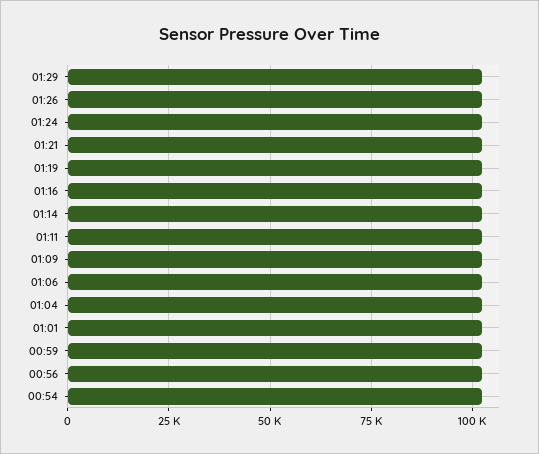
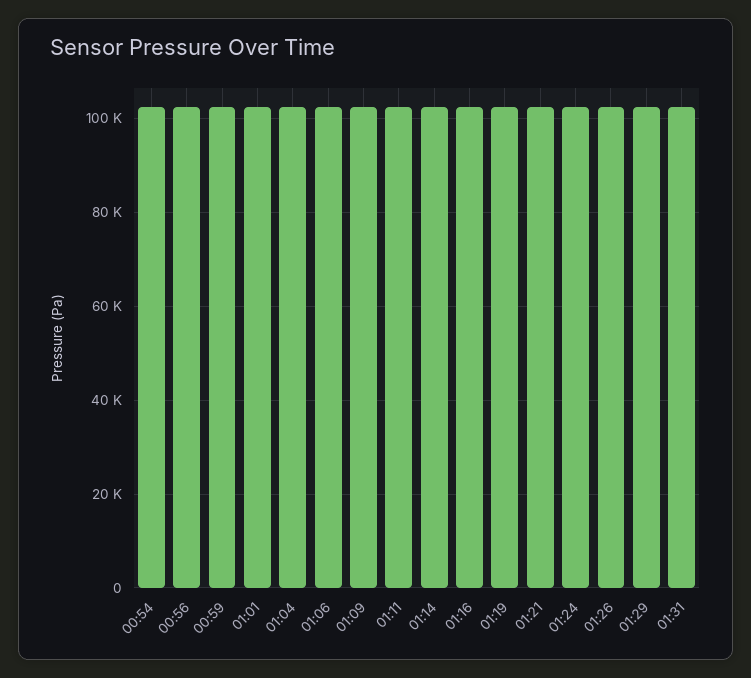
01:31: none -> 102000

